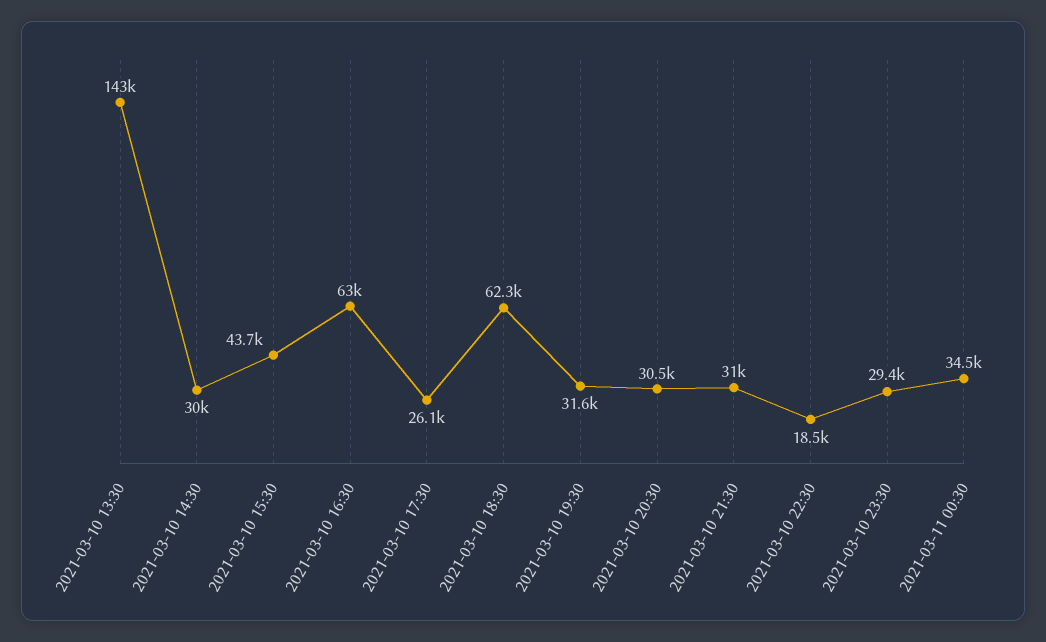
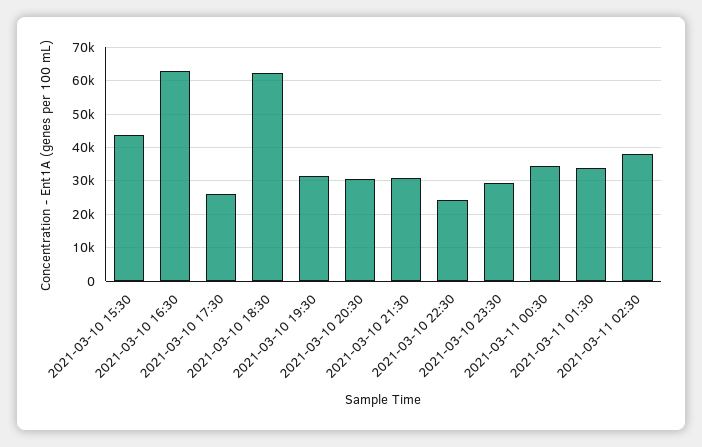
2021-03-10 13:30: 143000 -> none
2021-03-10 14:30: 30000 -> none
2021-03-10 22:30: 18500 -> 24000
2021-03-11 01:30: none -> 34000
2021-03-11 02:30: none -> 38000

